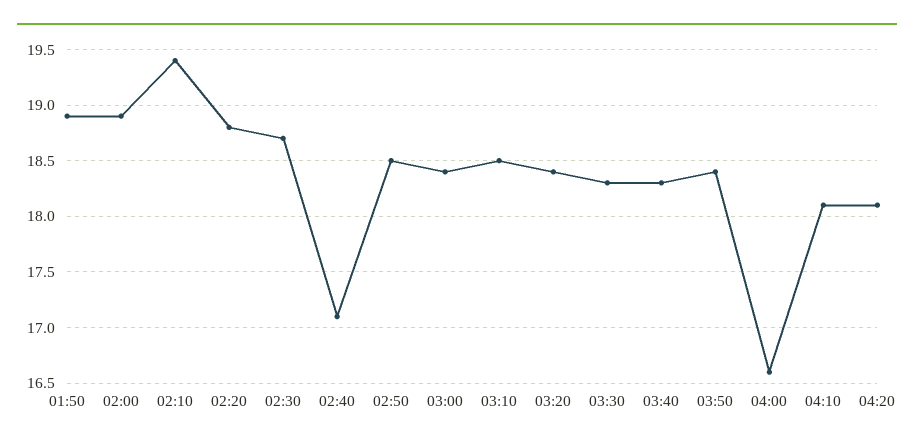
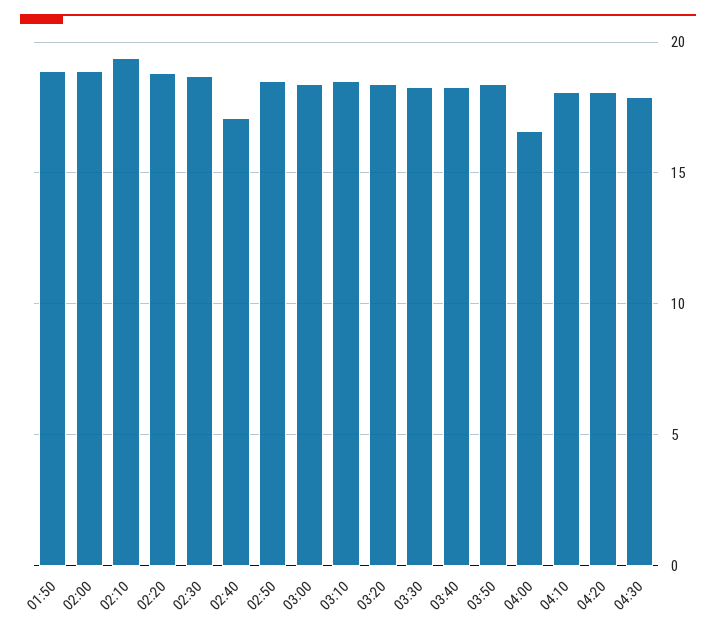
04:30: none -> 18

